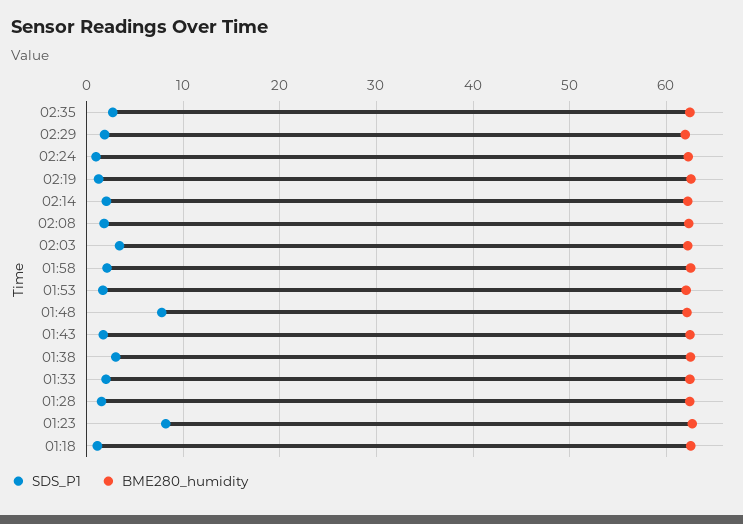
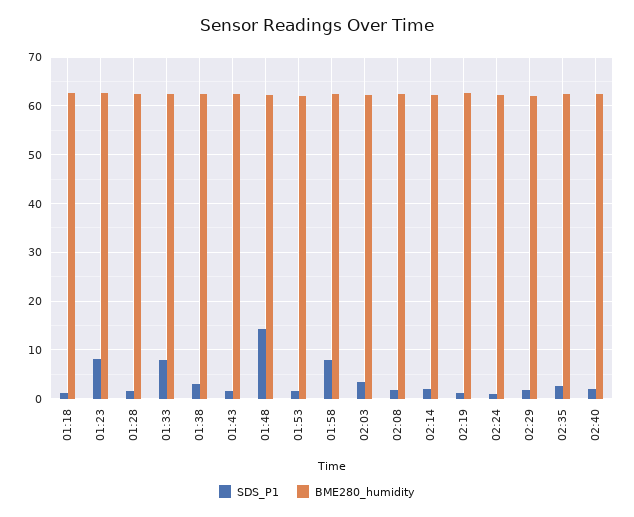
SDS_P1, 01:58: 2 -> 8
SDS_P1, 01:48: 8 -> 14
SDS_P1, 01:33: 2 -> 8
SDS_P1, 02:40: none -> 2
BME280_humidity, 02:40: none -> 62

